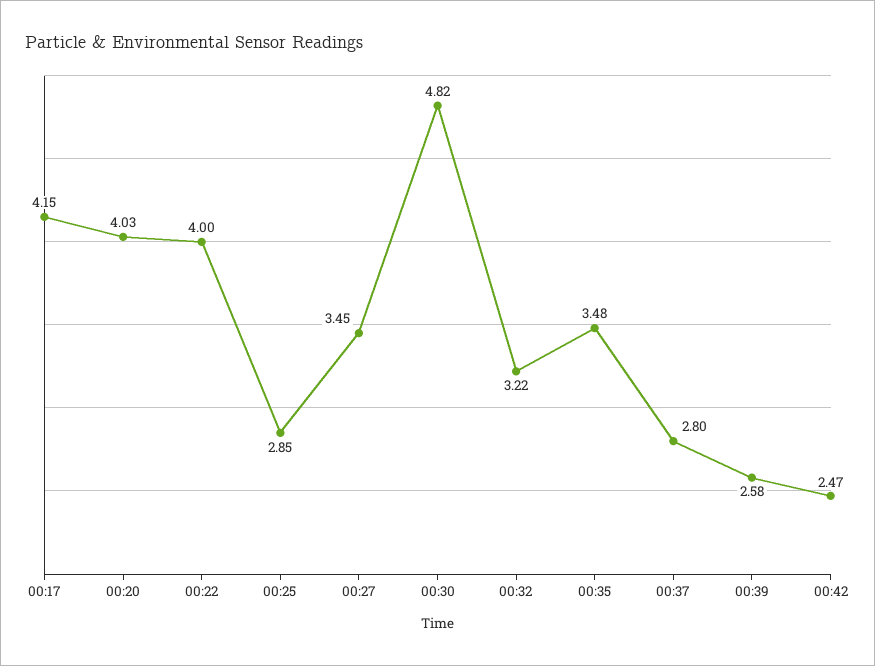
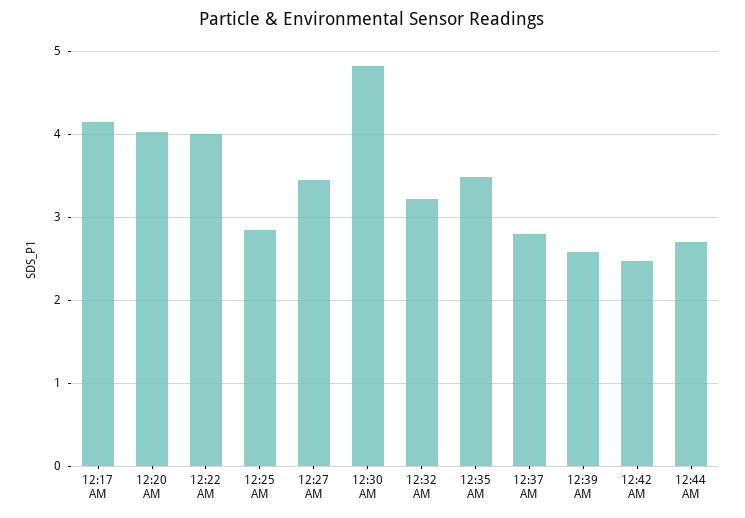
12:44 AM: none -> 2.7

